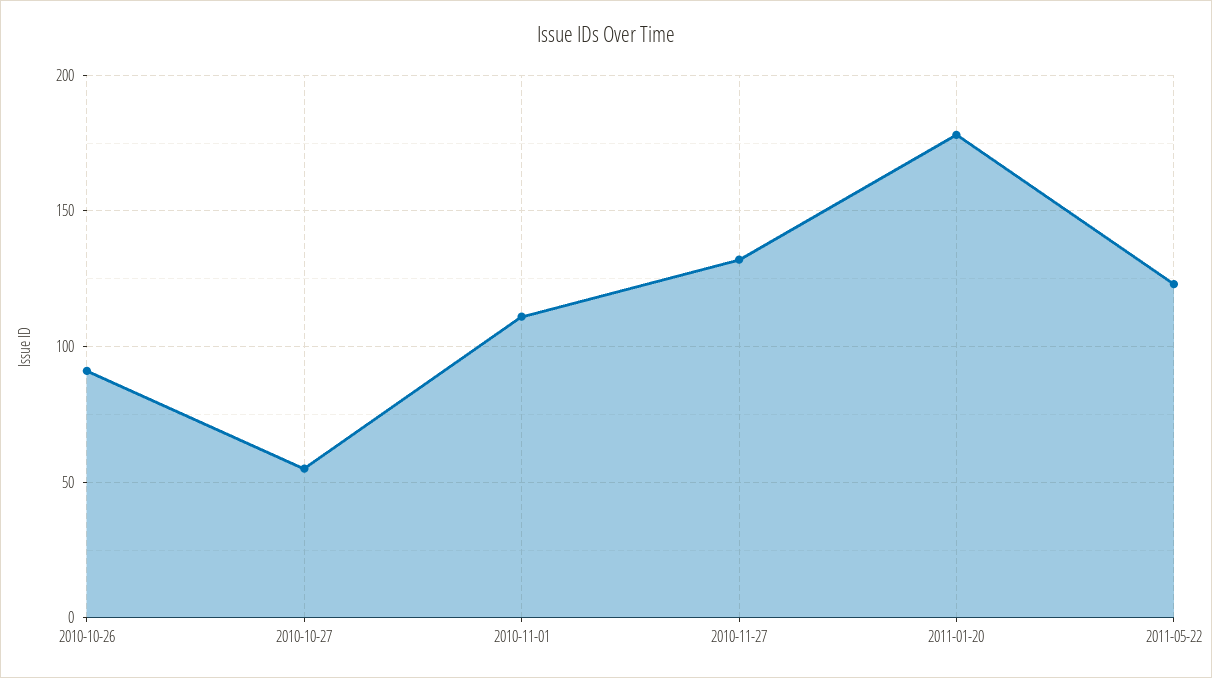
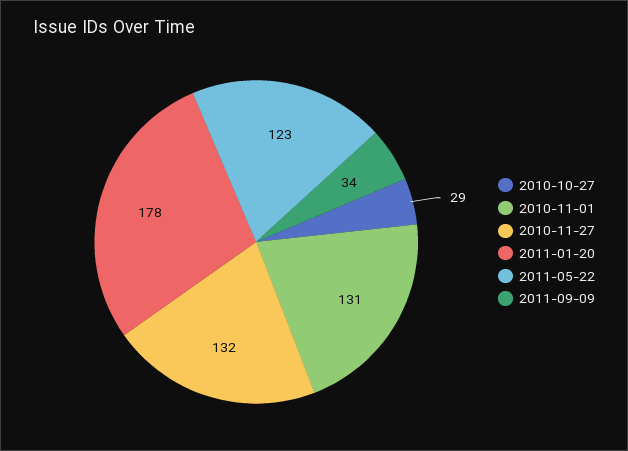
2010-10-26: 90 -> none
2010-10-27: 55 -> 29
2010-11-01: 110 -> 131
2011-09-09: none -> 34

